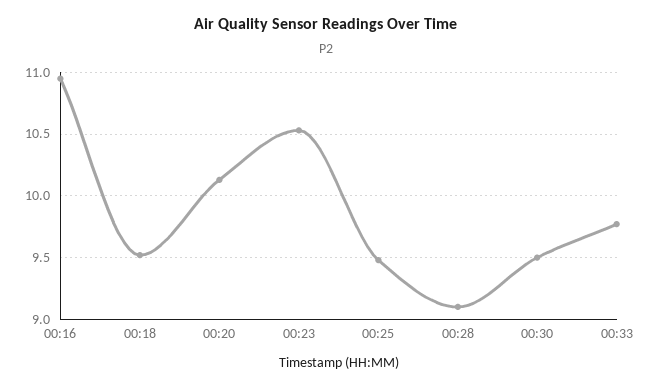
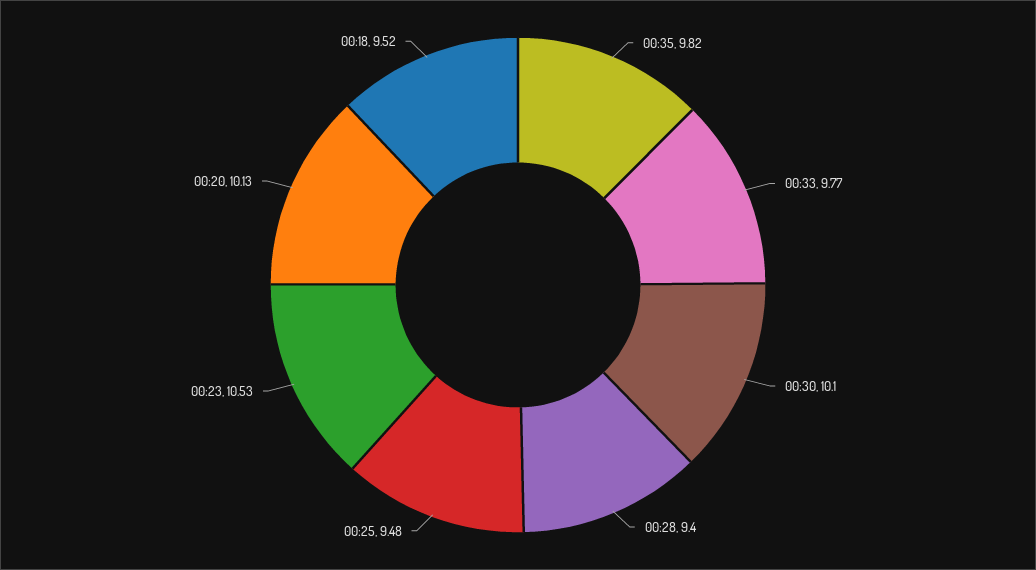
00:16: 10.95 -> none
00:28: 9.1 -> 9.4
00:30: 9.5 -> 10.1
00:35: none -> 9.82

